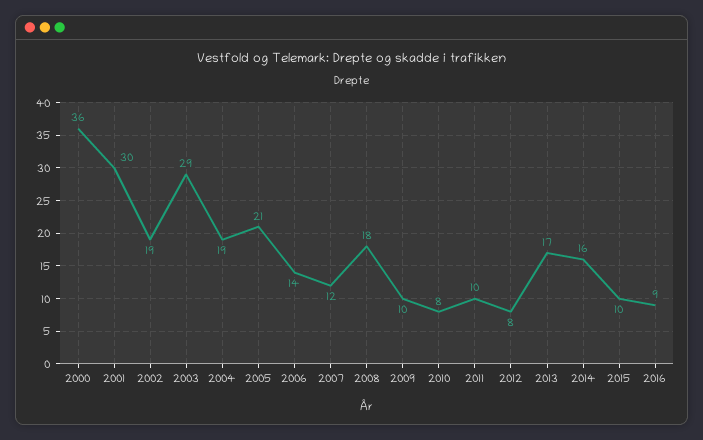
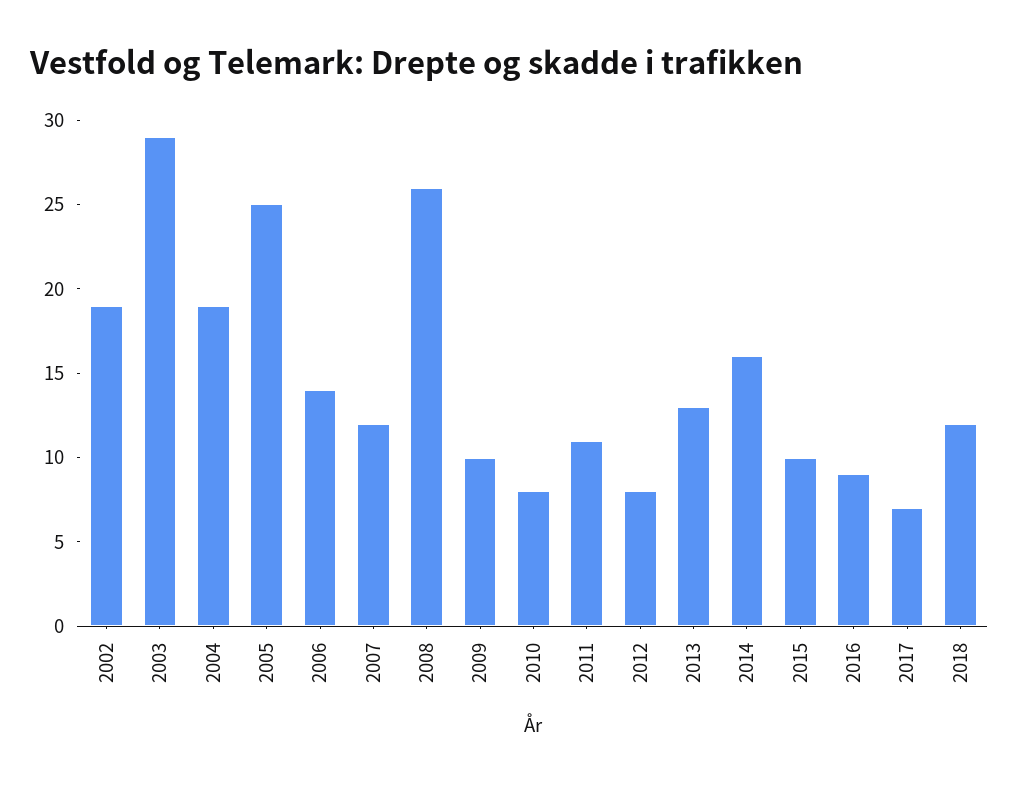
2000: 36 -> none
2001: 30 -> none
2005: 21 -> 25
2008: 18 -> 26
2011: 10 -> 11
2013: 17 -> 13
2017: none -> 7
2018: none -> 12

